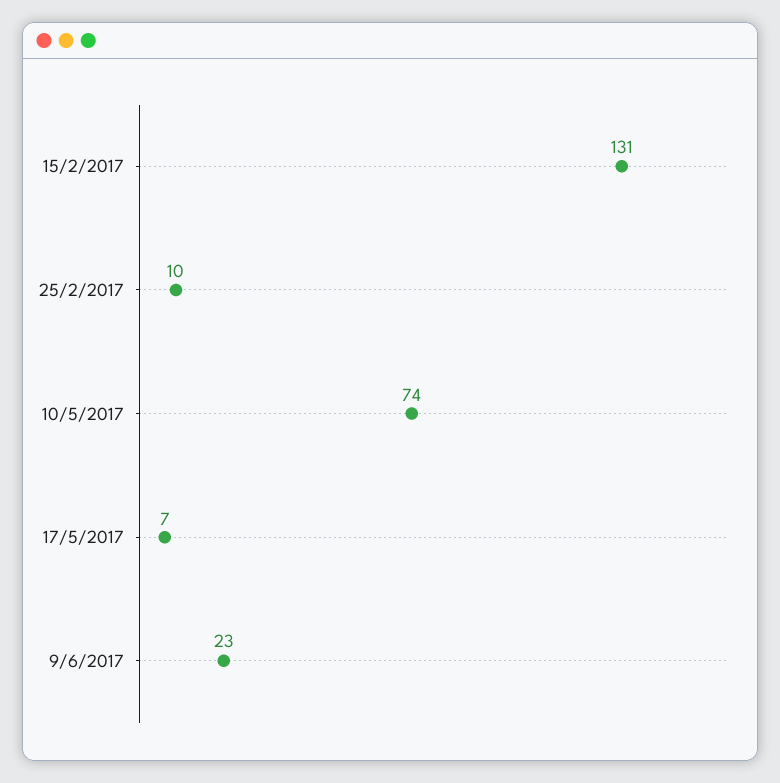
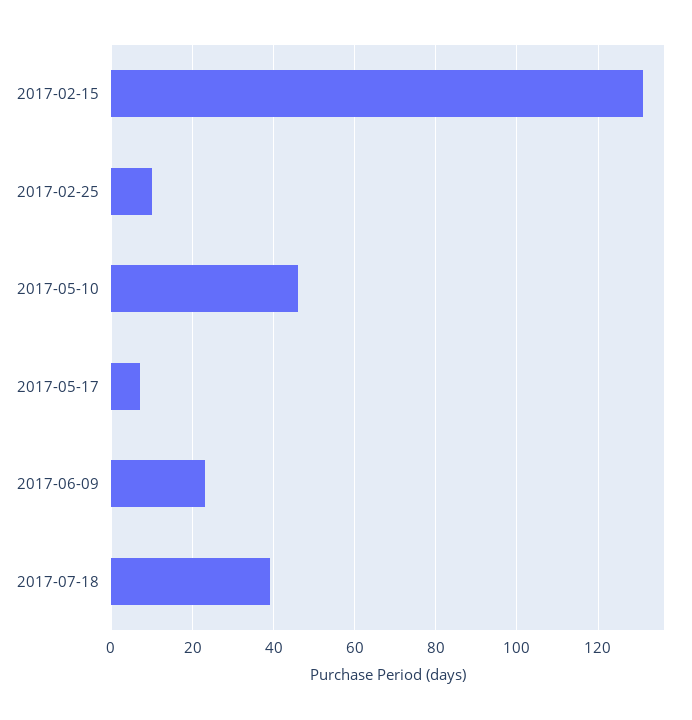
10/5/2017: 74 -> 45
2017-07-18: none -> 40

